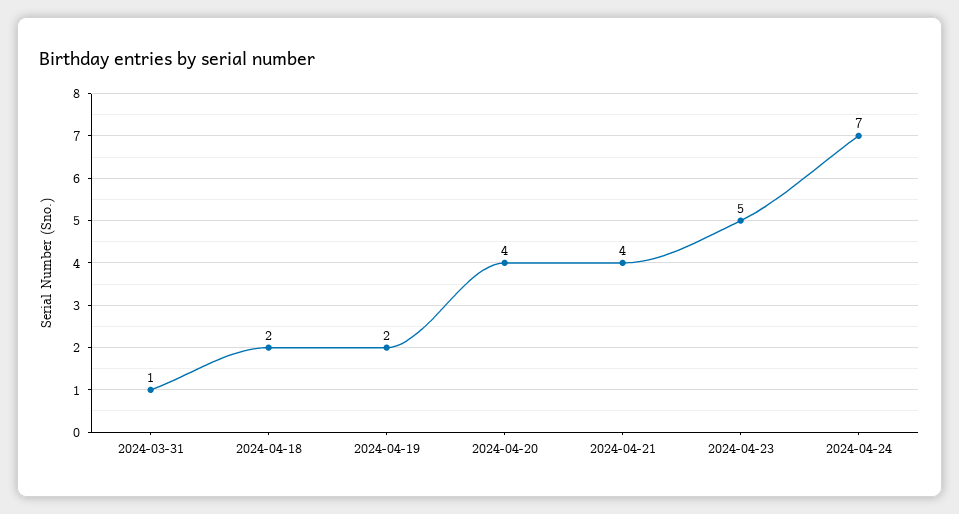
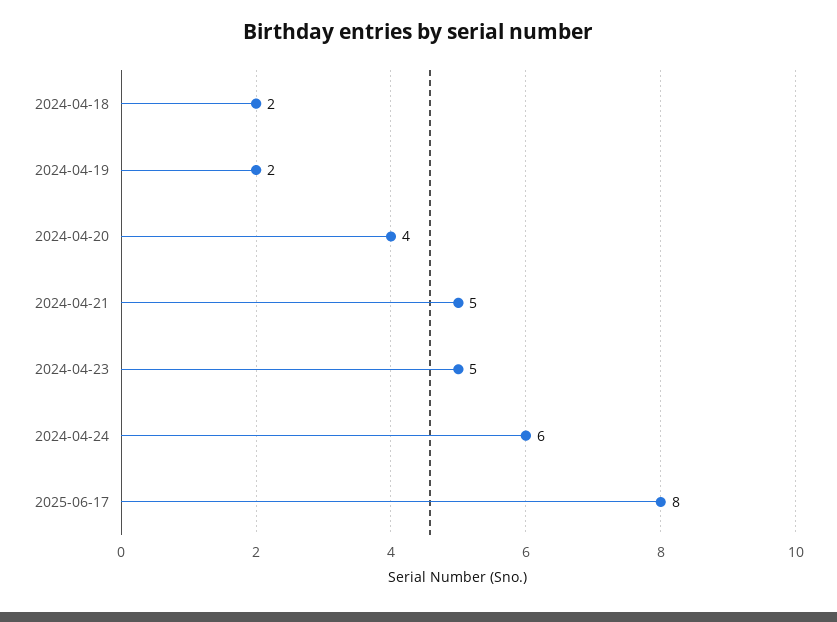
2024-03-31: 1 -> none
2024-04-21: 4 -> 5
2024-04-24: 7 -> 6
2025-06-17: none -> 8

